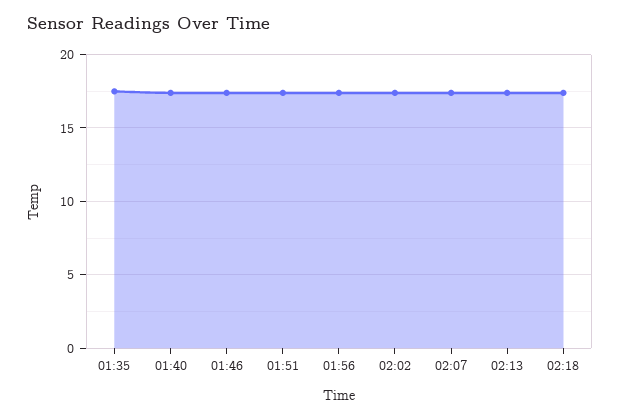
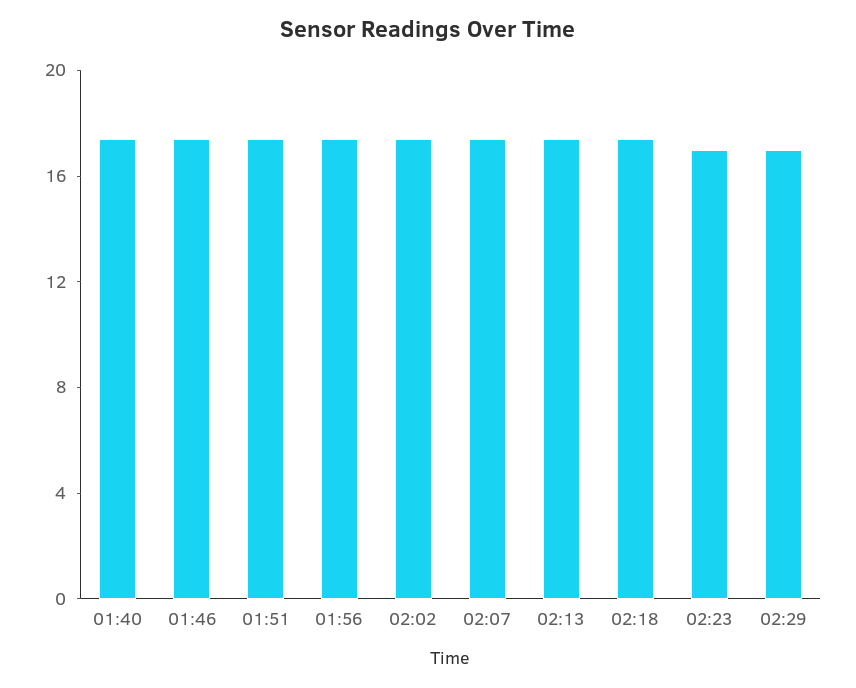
01:35: 17.5 -> none
02:23: none -> 17
02:29: none -> 17

